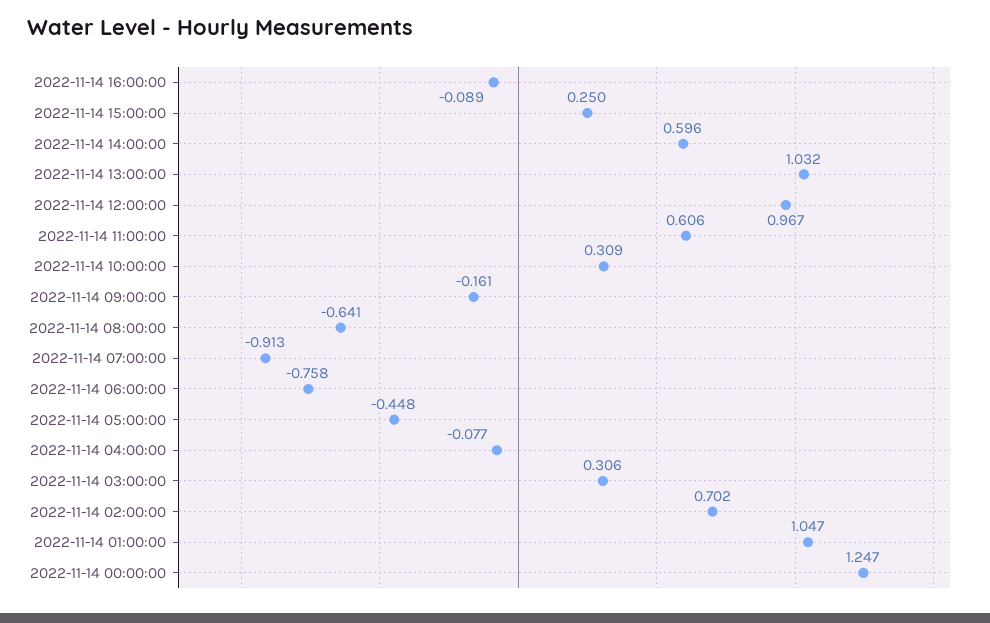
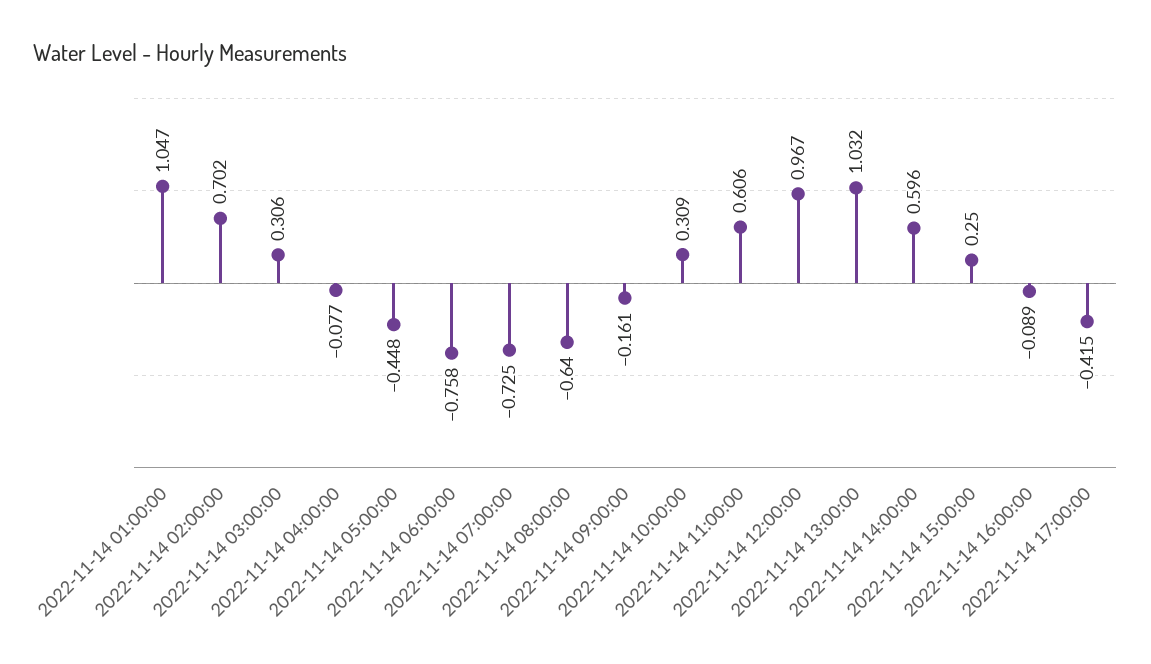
2022-11-14 08:00:00: -0.641 -> -0.64
2022-11-14 07:00:00: -0.913 -> -0.725
2022-11-14 00:00:00: 1.247 -> none
2022-11-14 17:00:00: none -> -0.415

